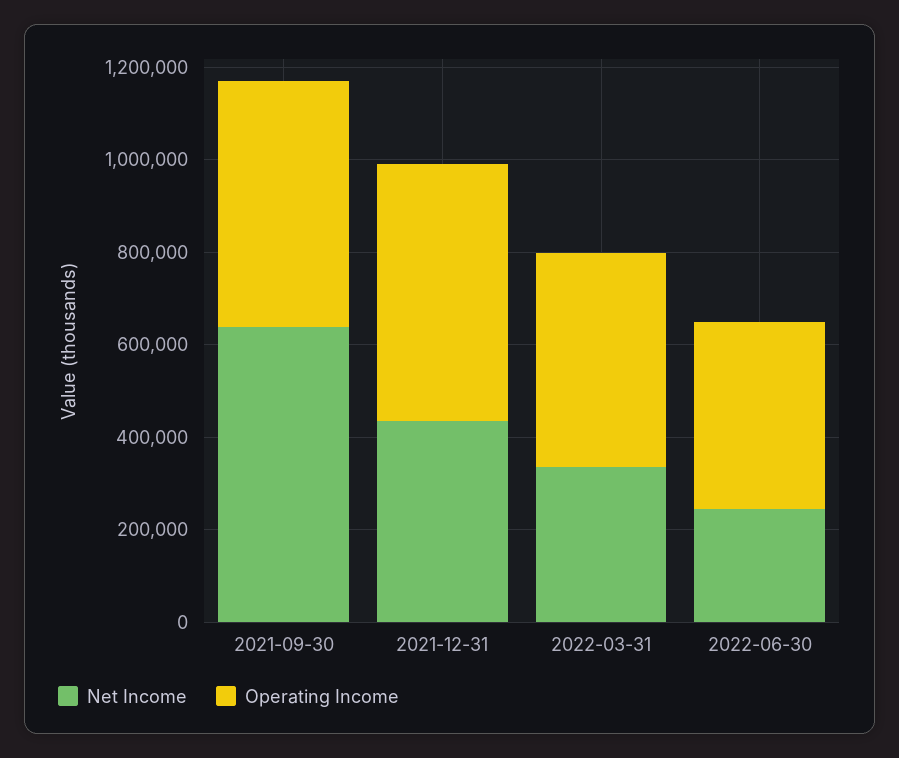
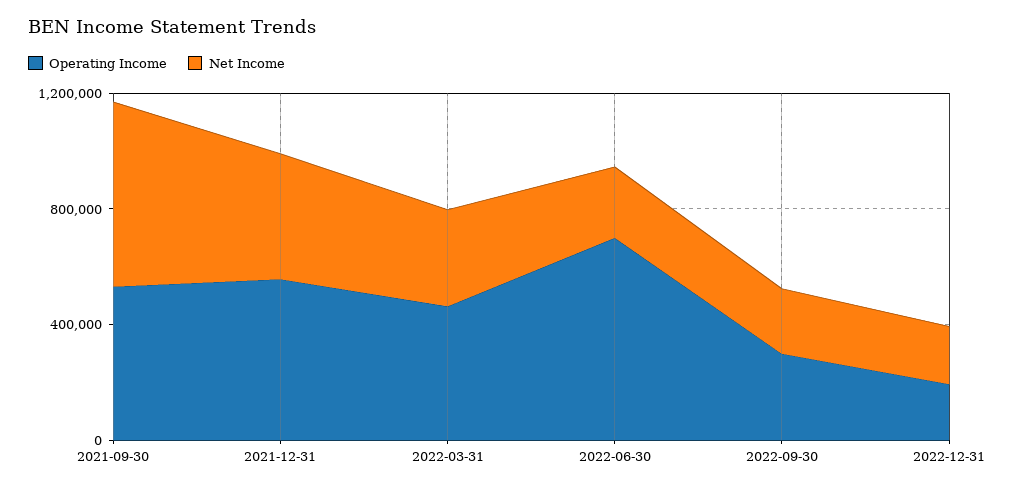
Operating Income, 2022-06-30: 400000 -> 700000
Operating Income, 2022-09-30: none -> 300000
Net Income, 2022-09-30: none -> 200000
Operating Income, 2022-12-31: none -> 200000
Net Income, 2022-12-31: none -> 200000

